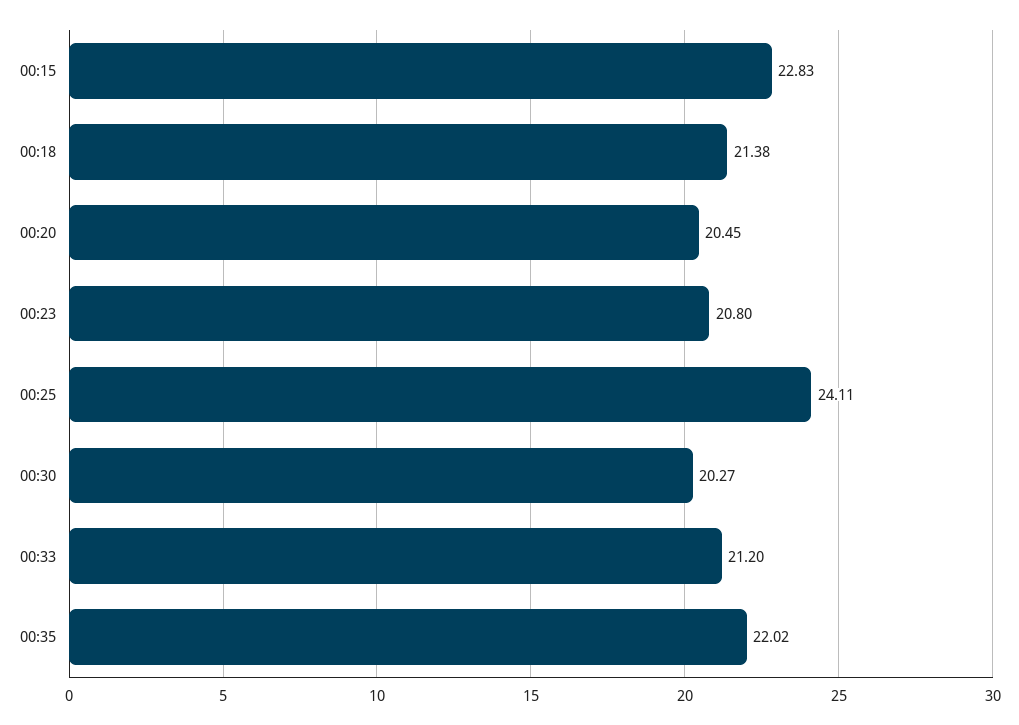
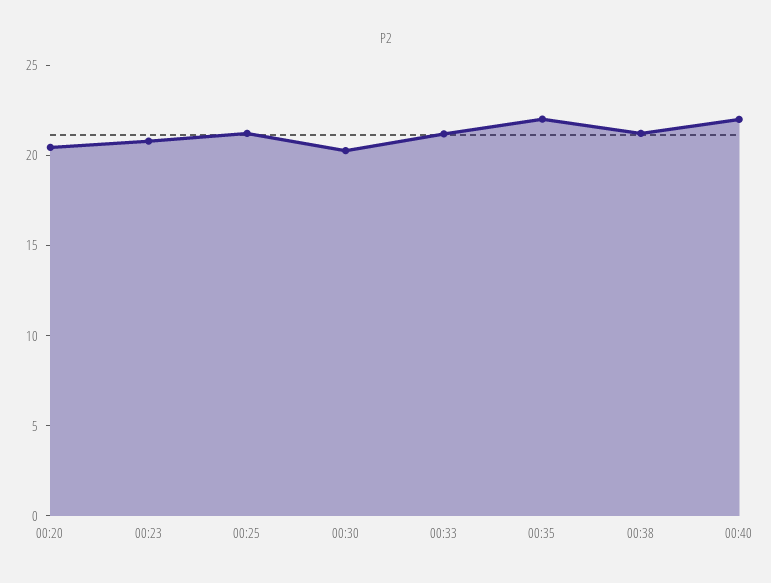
00:15: 22.83 -> none
00:18: 21.38 -> none
00:25: 24.11 -> 21
00:38: none -> 21
00:40: none -> 22

